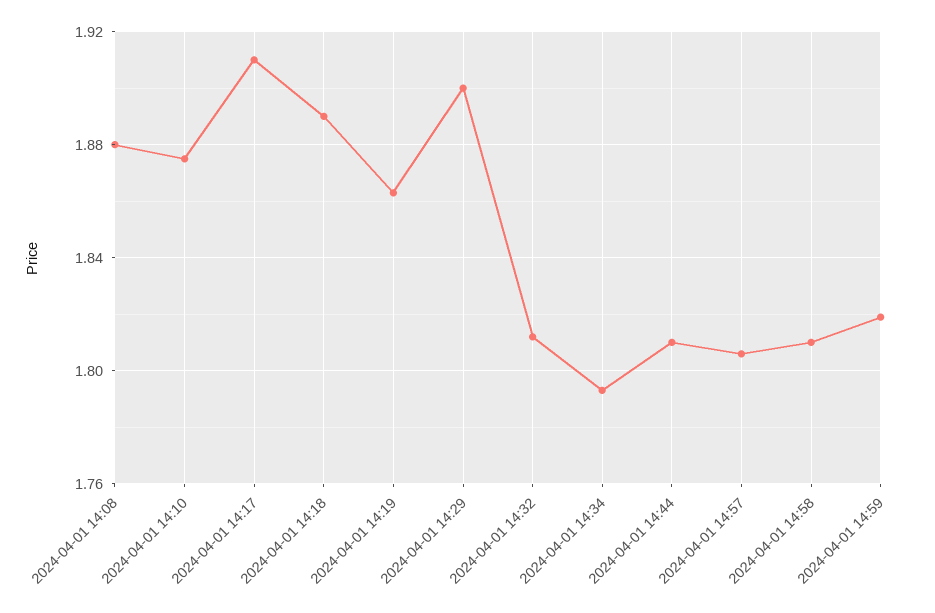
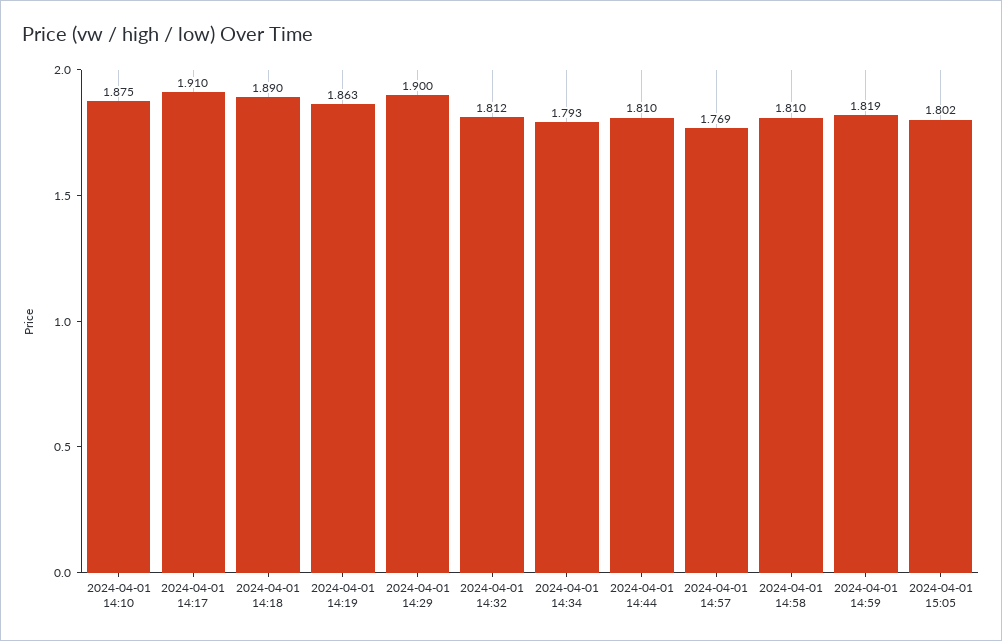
2024-04-01 14:08: 1.88 -> none
2024-04-01 14:57: 1.805 -> 1.769
2024-04-01 15:05: none -> 1.802

